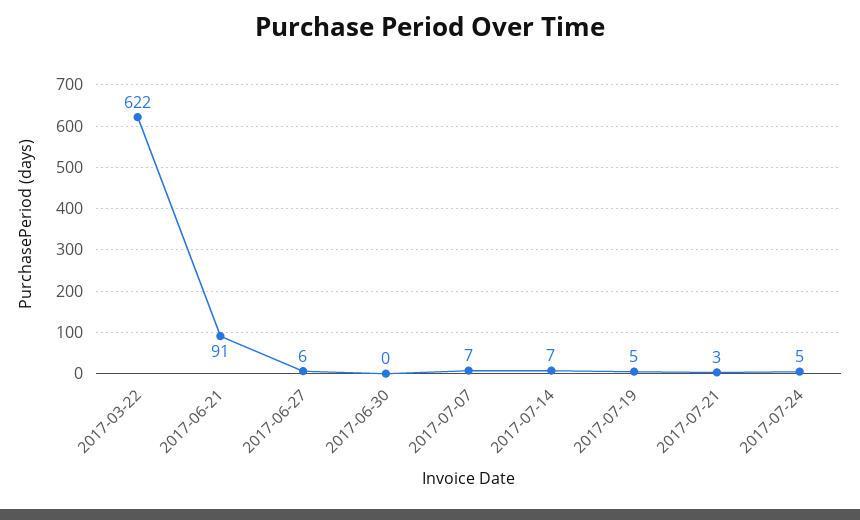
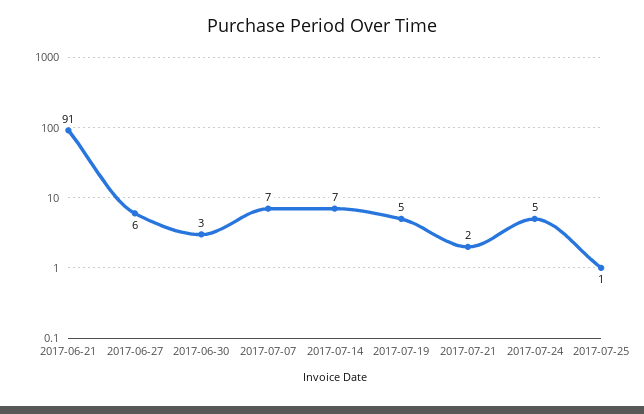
2017-03-22: 622 -> none
2017-06-30: 0 -> 3
2017-07-21: 3 -> 2
2017-07-25: none -> 1

